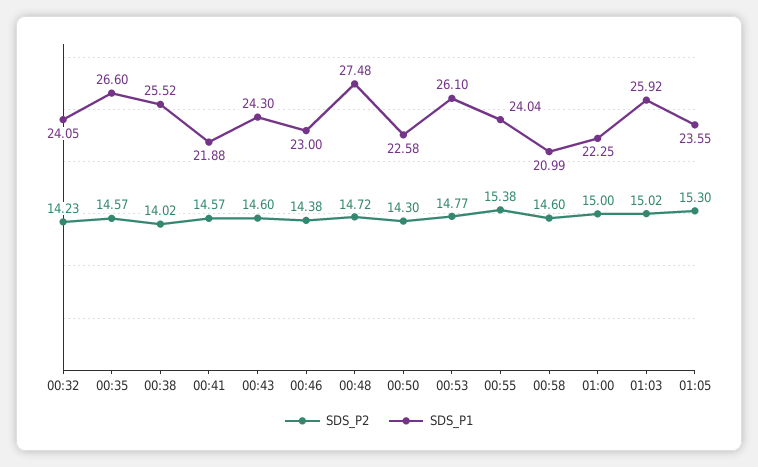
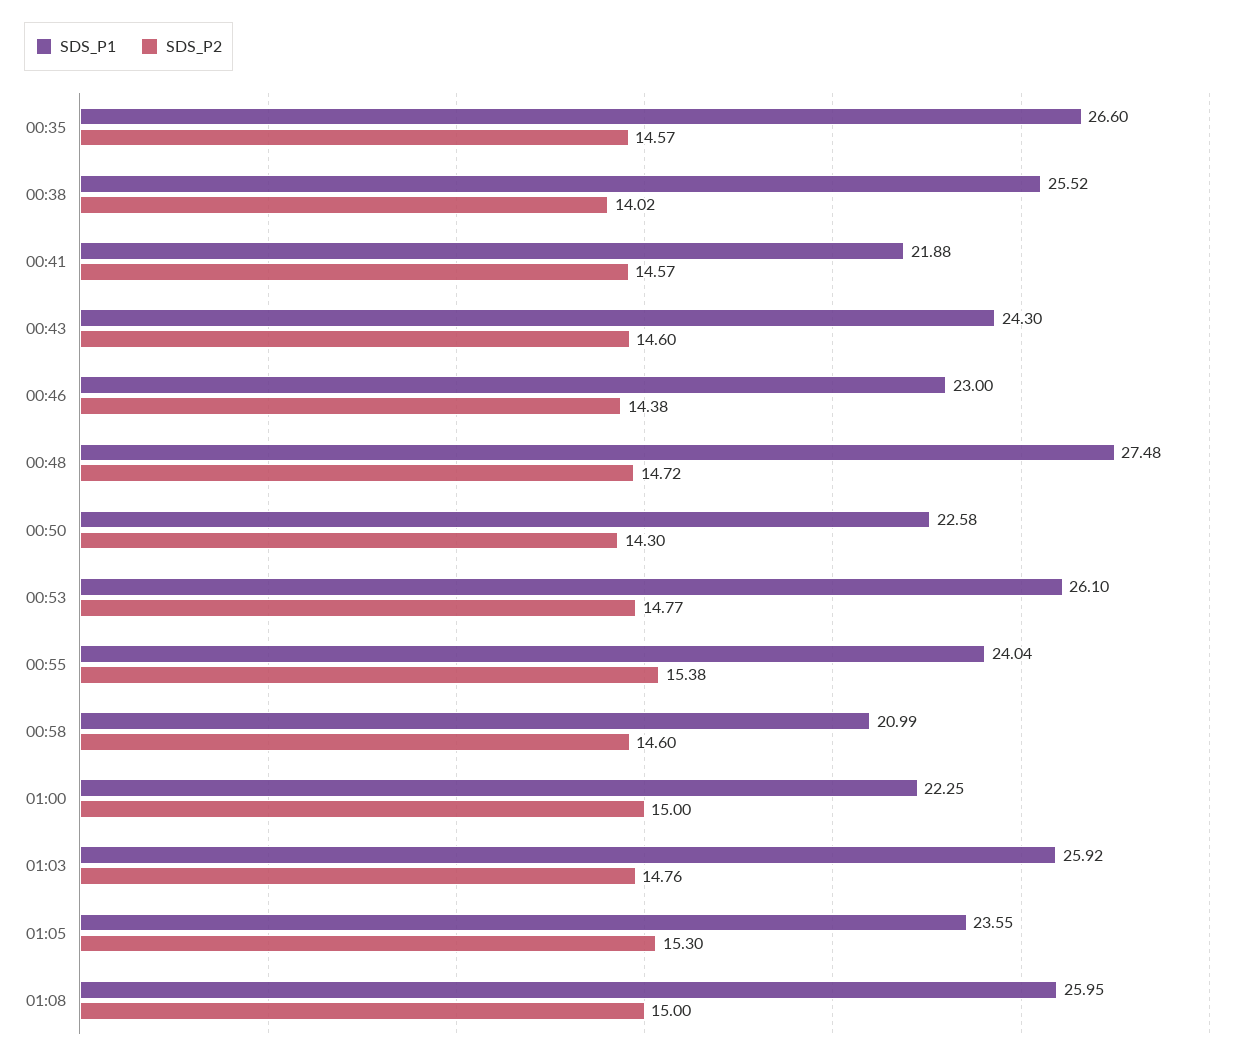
SDS_P2, 00:32: 14.23 -> none
SDS_P1, 00:32: 24.05 -> none
SDS_P2, 01:03: 15.02 -> 14.76
SDS_P1, 01:08: none -> 25.95
SDS_P2, 01:08: none -> 15

